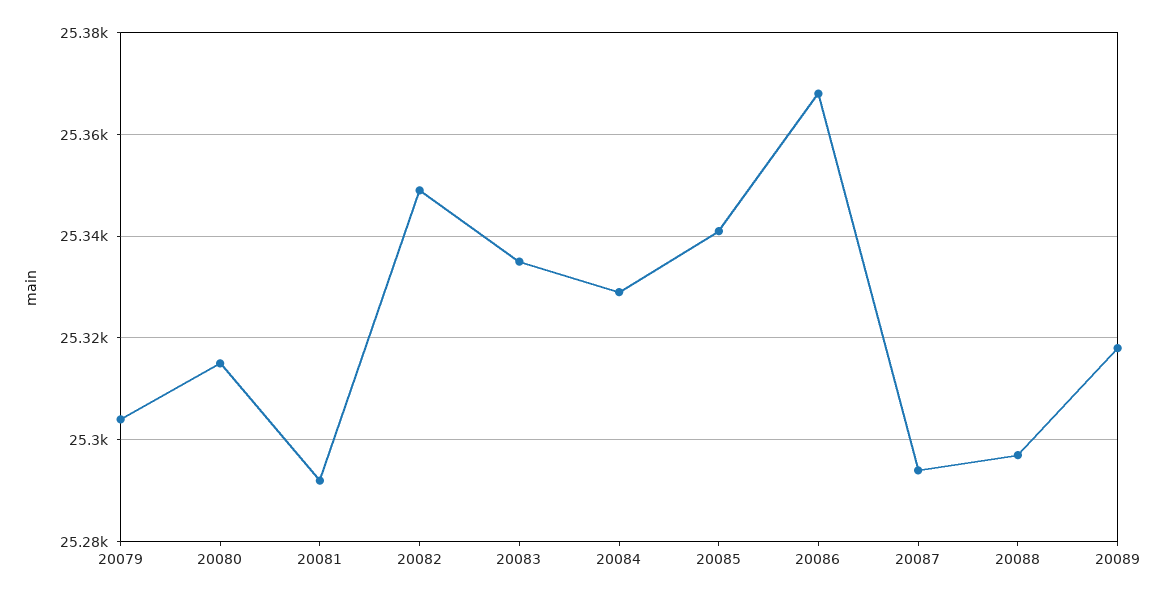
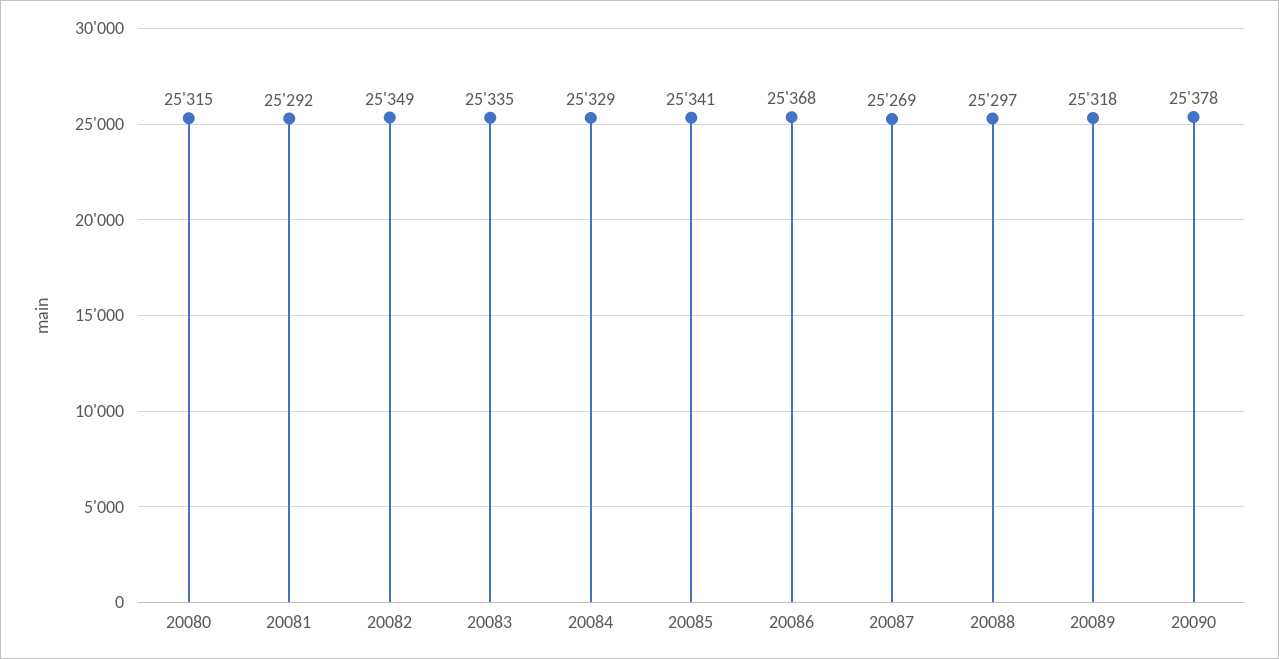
20079: 25305 -> none
20087: 25295 -> 25269
20090: none -> 25378

